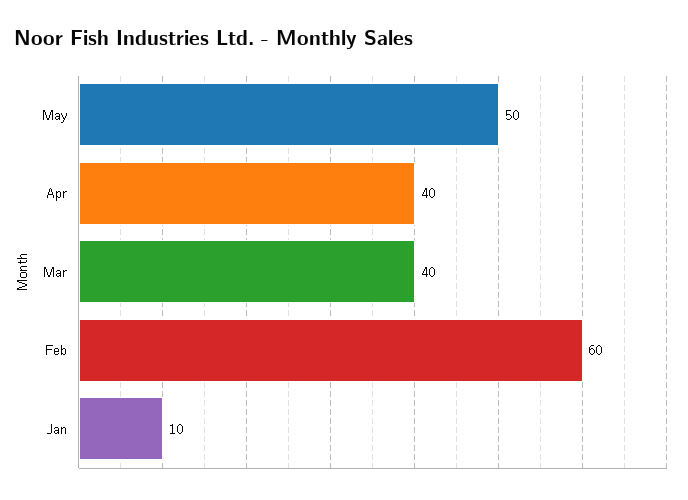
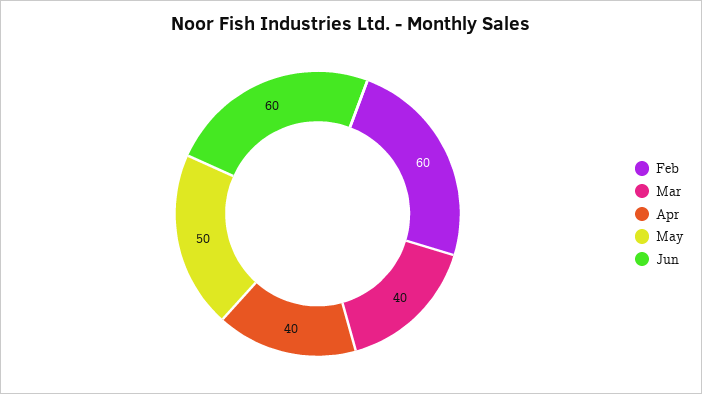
Jan: 10 -> none
Jun: none -> 60

